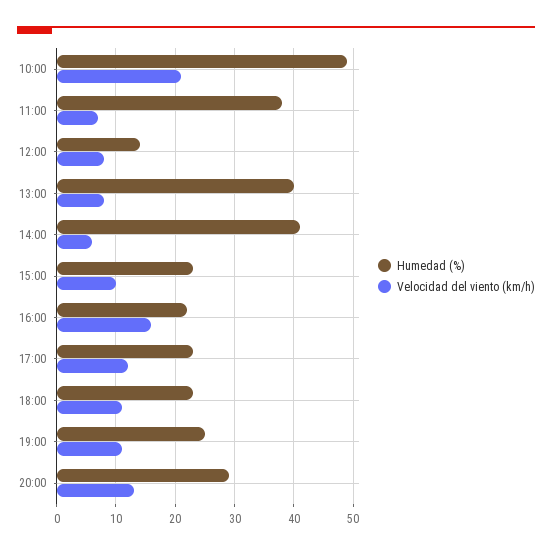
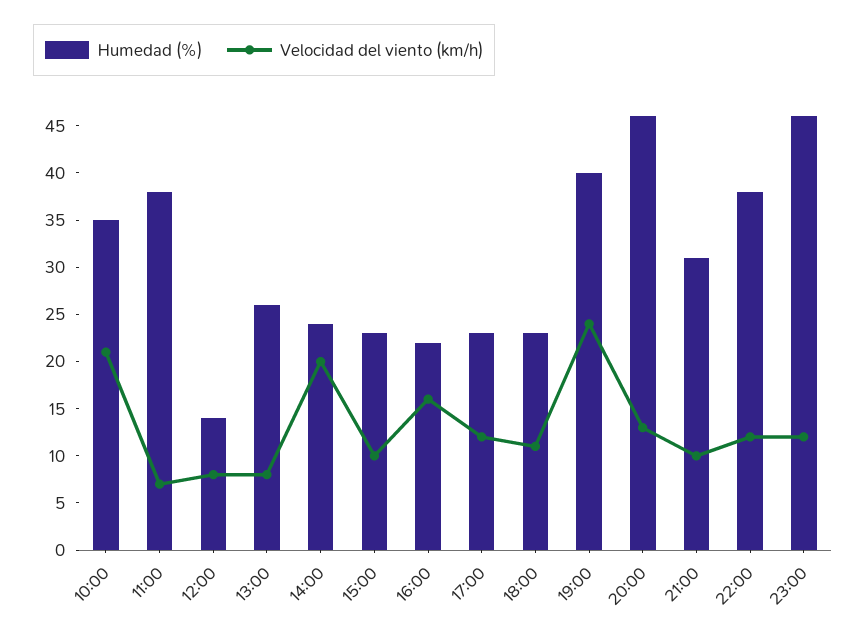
Humedad (%), 10:00: 50 -> 35
Humedad (%), 13:00: 40 -> 26
Humedad (%), 14:00: 40 -> 24
Velocidad del viento (km/h), 14:00: 5 -> 20
Humedad (%), 19:00: 25 -> 40
Velocidad del viento (km/h), 19:00: 10 -> 24
Humedad (%), 20:00: 30 -> 46
Humedad (%), 21:00: none -> 31
Velocidad del viento (km/h), 21:00: none -> 10
Humedad (%), 22:00: none -> 38
Velocidad del viento (km/h), 22:00: none -> 12
Humedad (%), 23:00: none -> 46
Velocidad del viento (km/h), 23:00: none -> 12

